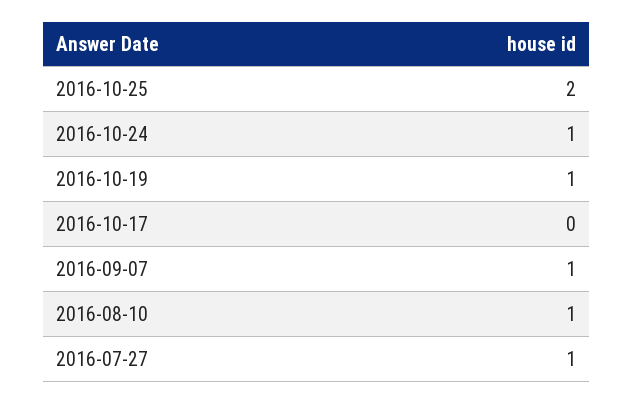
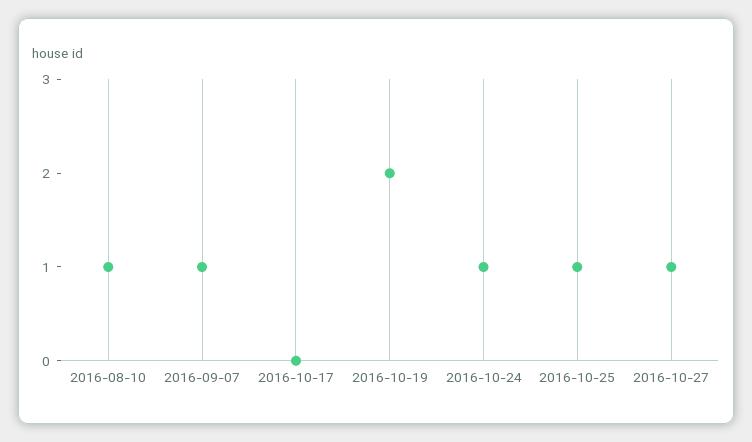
2016-10-25: 2 -> 1
2016-10-19: 1 -> 2
2016-07-27: 1 -> none
2016-10-27: none -> 1

